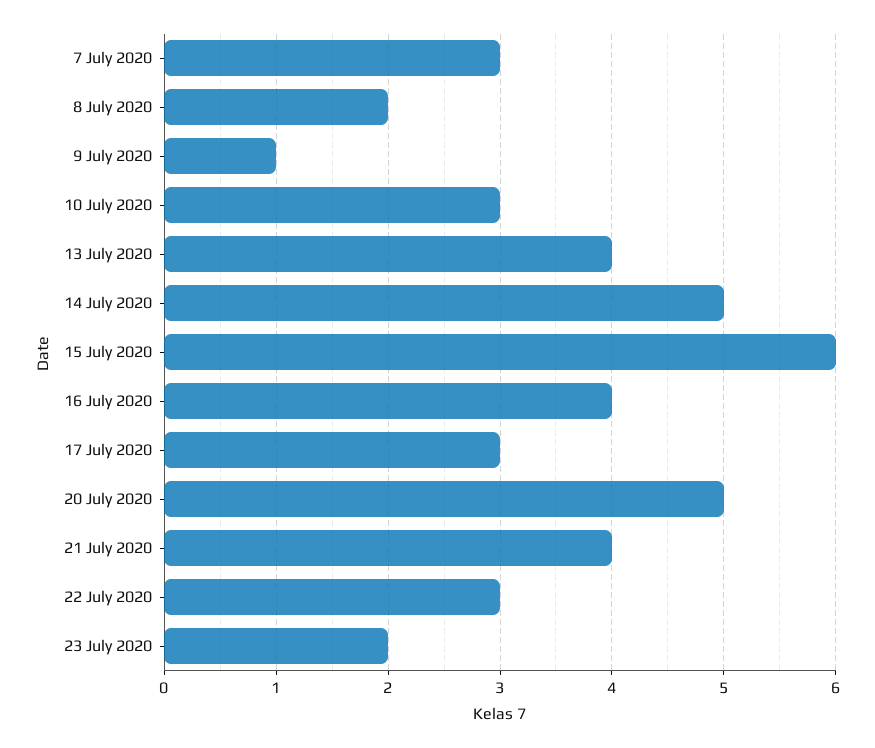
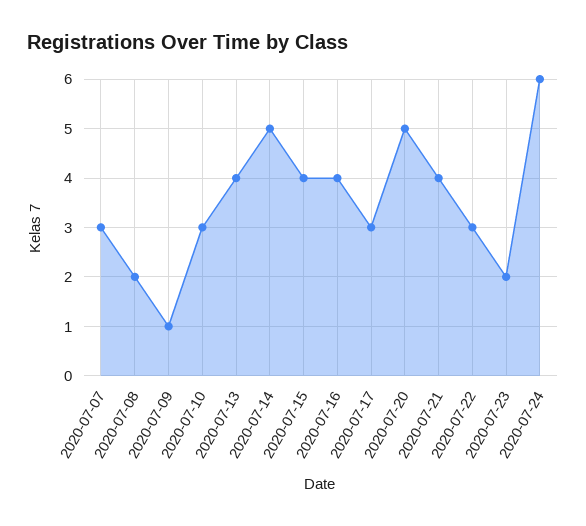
15 July 2020: 6 -> 4
2020-07-24: none -> 6

